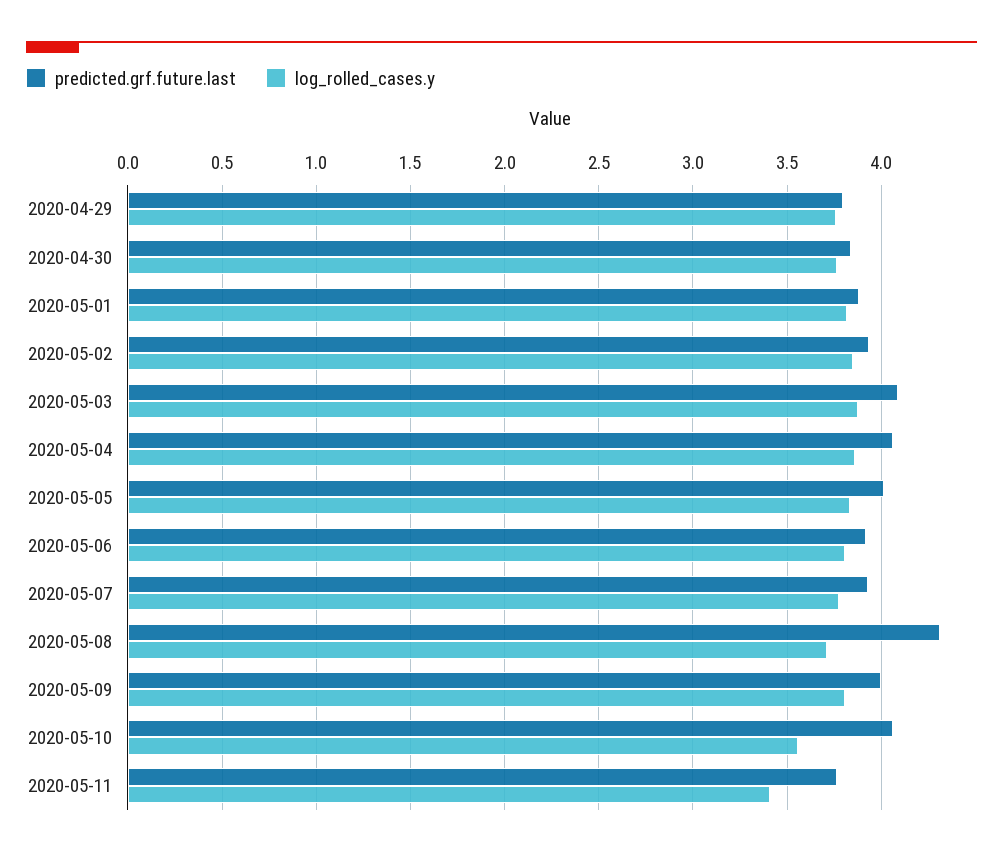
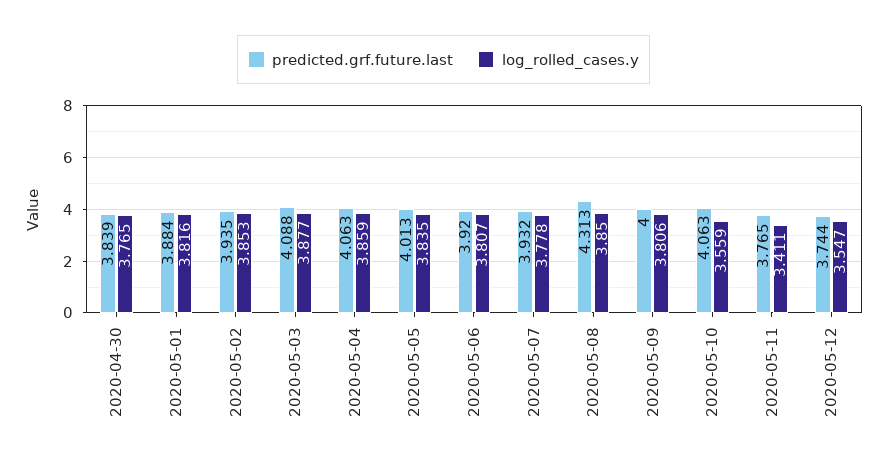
predicted.grf.future.last, 2020-04-29: 3.8 -> none
log_rolled_cases.y, 2020-04-29: 3.75 -> none
log_rolled_cases.y, 2020-05-08: 3.7 -> 3.85
predicted.grf.future.last, 2020-05-12: none -> 3.744
log_rolled_cases.y, 2020-05-12: none -> 3.547

